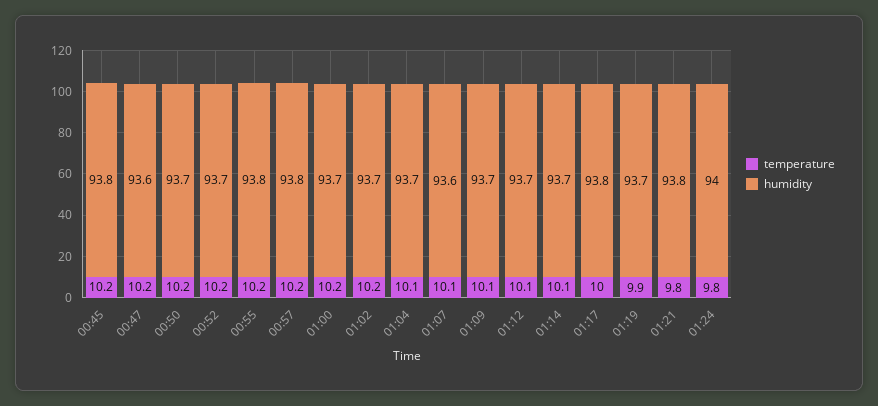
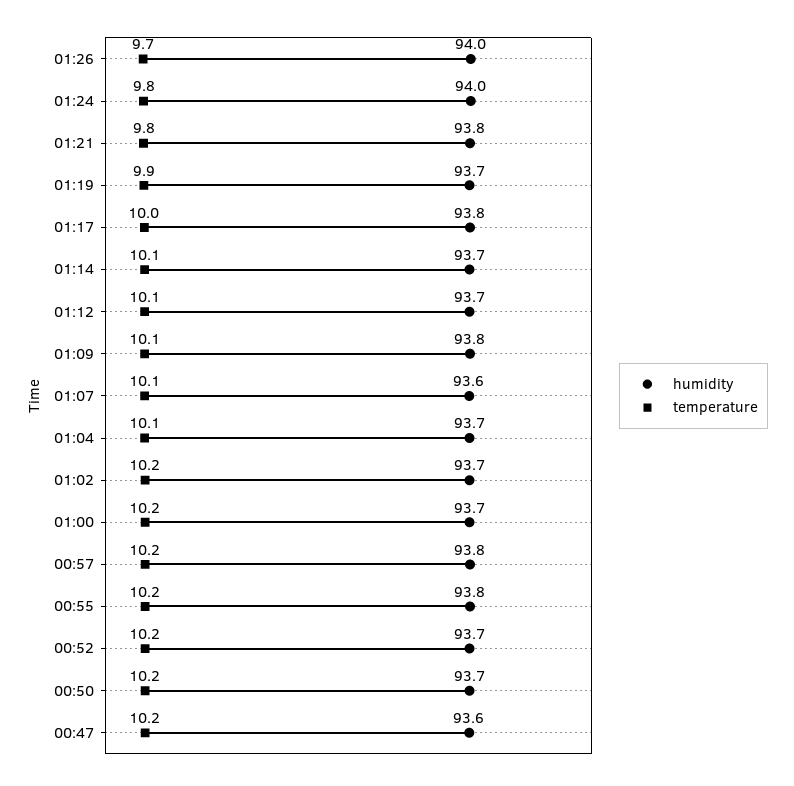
temperature, 00:45: 10.2 -> none
humidity, 00:45: 93.8 -> none
humidity, 01:09: 93.7 -> 93.8
humidity, 01:26: none -> 94
temperature, 01:26: none -> 9.7

